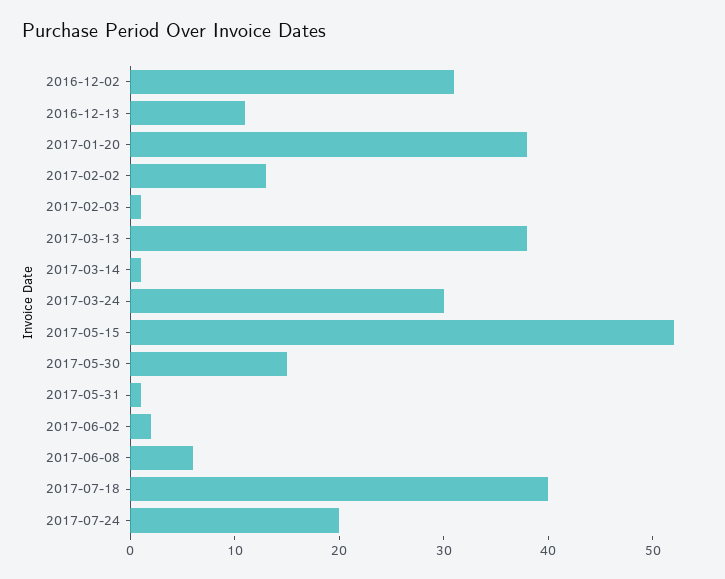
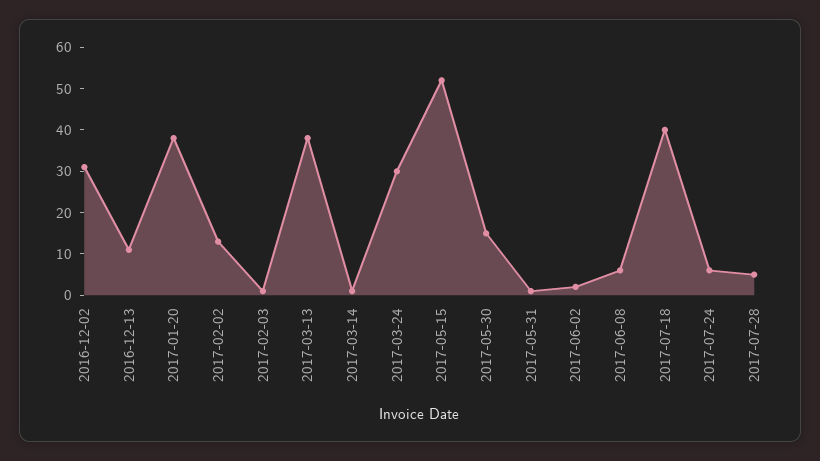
2017-07-24: 20 -> 5
2017-07-28: none -> 5

